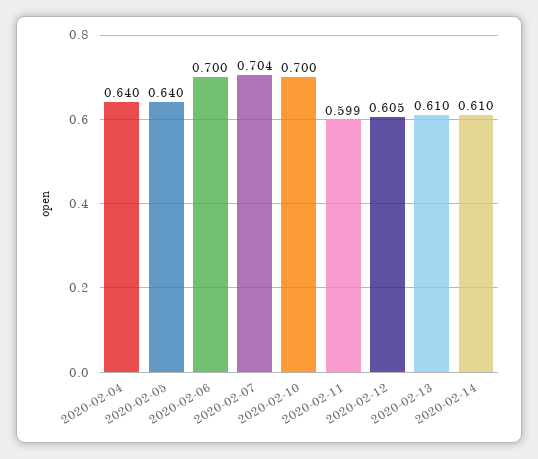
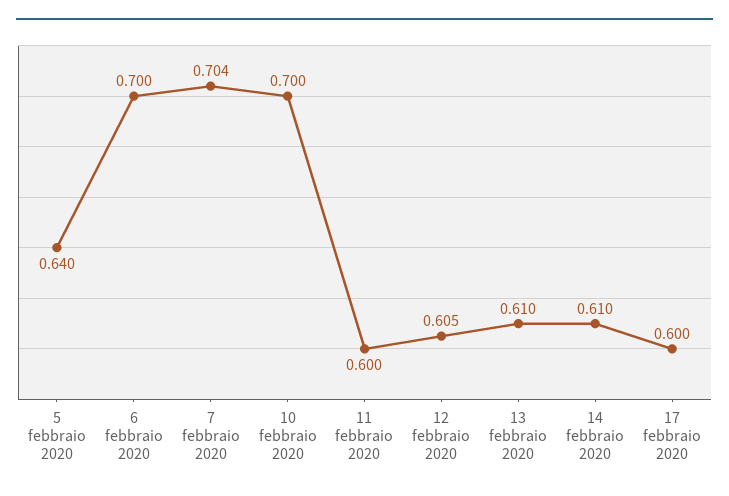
2020-02-04: 0.64 -> none
2020-02-11: 0.599 -> 0.6
17 febbraio 2020: none -> 0.6

